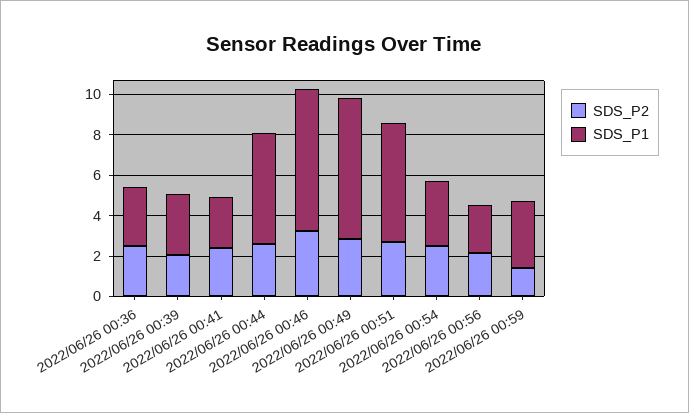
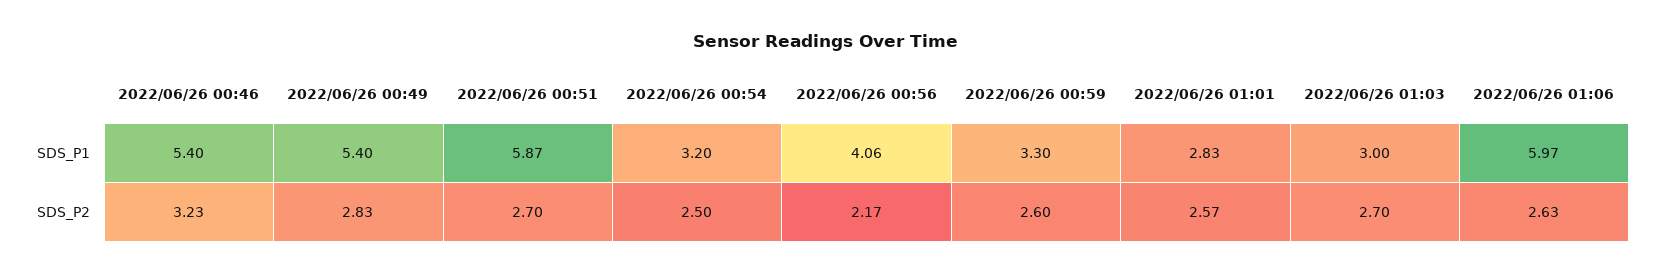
SDS_P2, 2022/06/26 00:36: 2.5 -> none
SDS_P1, 2022/06/26 00:36: 3 -> none
SDS_P2, 2022/06/26 00:39: 2 -> none
SDS_P1, 2022/06/26 00:39: 3 -> none
SDS_P2, 2022/06/26 00:41: 2.5 -> none
SDS_P1, 2022/06/26 00:41: 2.5 -> none
SDS_P2, 2022/06/26 00:44: 2.5 -> none
SDS_P1, 2022/06/26 00:44: 5.5 -> none
SDS_P1, 2022/06/26 00:46: 7 -> 5.4
SDS_P1, 2022/06/26 00:49: 7 -> 5.4
SDS_P1, 2022/06/26 00:56: 2.5 -> 4.06
SDS_P2, 2022/06/26 00:59: 1.5 -> 2.6
SDS_P1, 2022/06/26 01:01: none -> 2.83
SDS_P1, 2022/06/26 01:03: none -> 3
SDS_P1, 2022/06/26 01:06: none -> 5.97
SDS_P2, 2022/06/26 01:01: none -> 2.57
SDS_P2, 2022/06/26 01:03: none -> 2.7
SDS_P2, 2022/06/26 01:06: none -> 2.63

